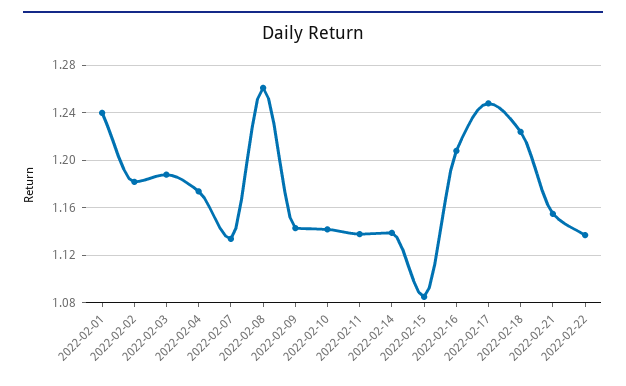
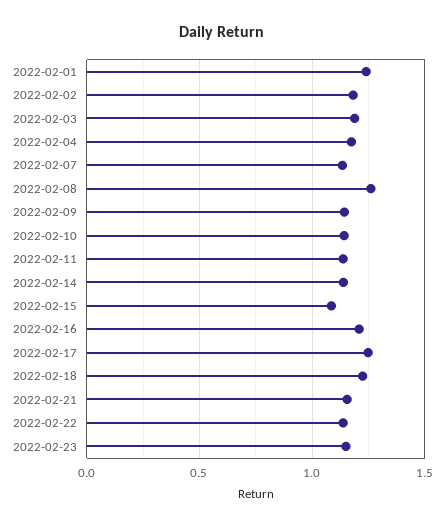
2022-02-23: none -> 1.15

